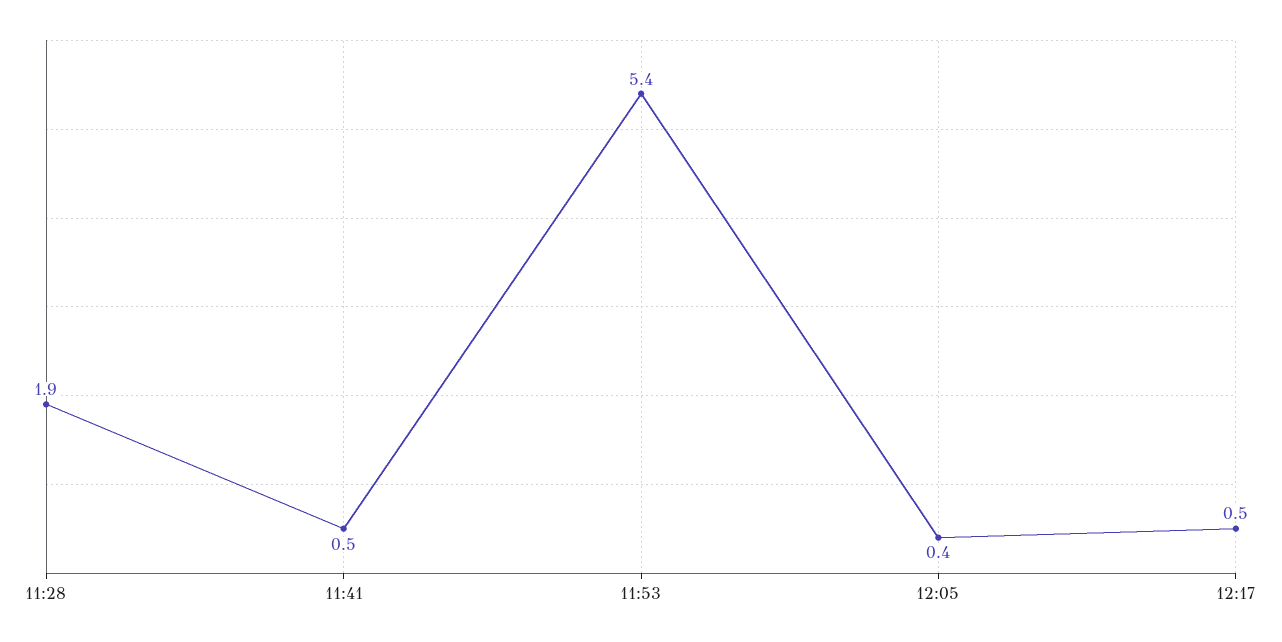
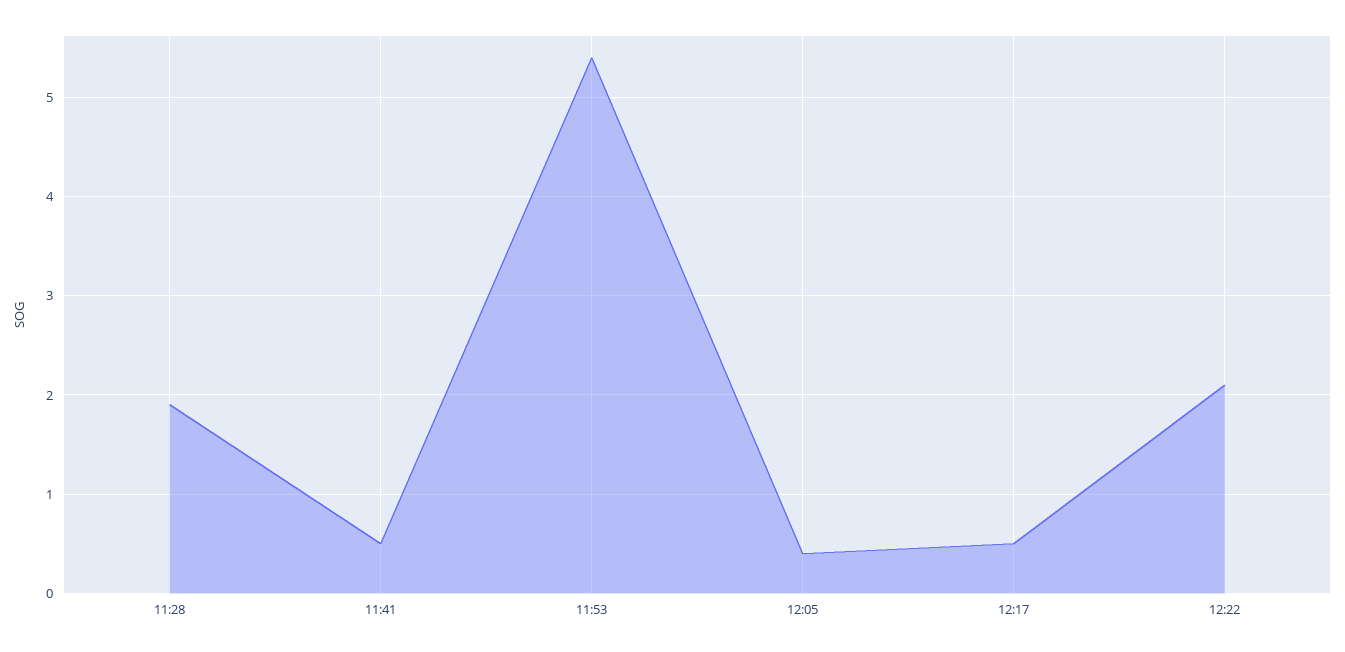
12:22: none -> 2.1

